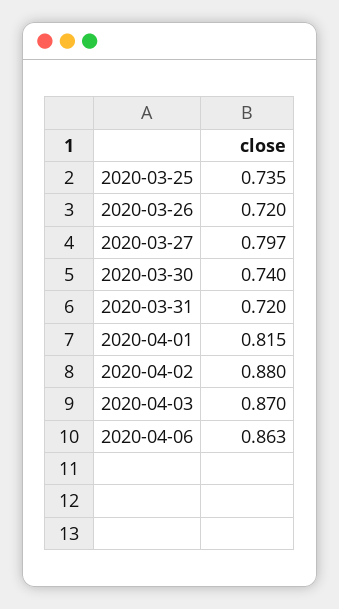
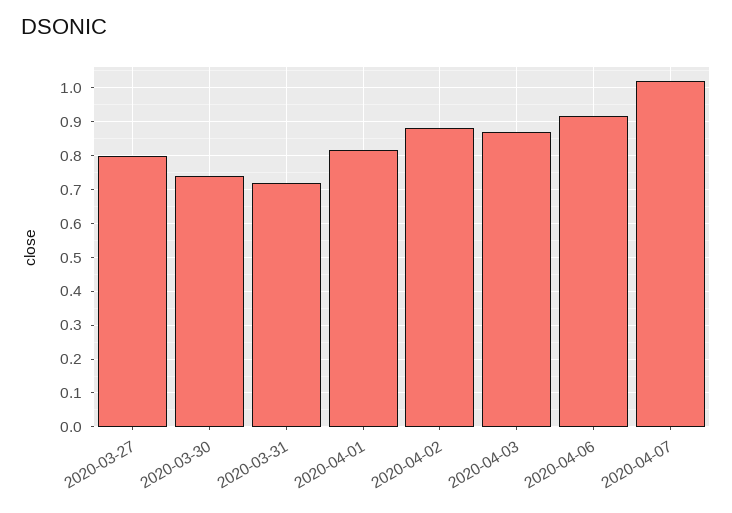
2020-03-25: 0.735 -> none
2020-03-26: 0.72 -> none
2020-04-06: 0.863 -> 0.92
2020-04-07: none -> 1.02

